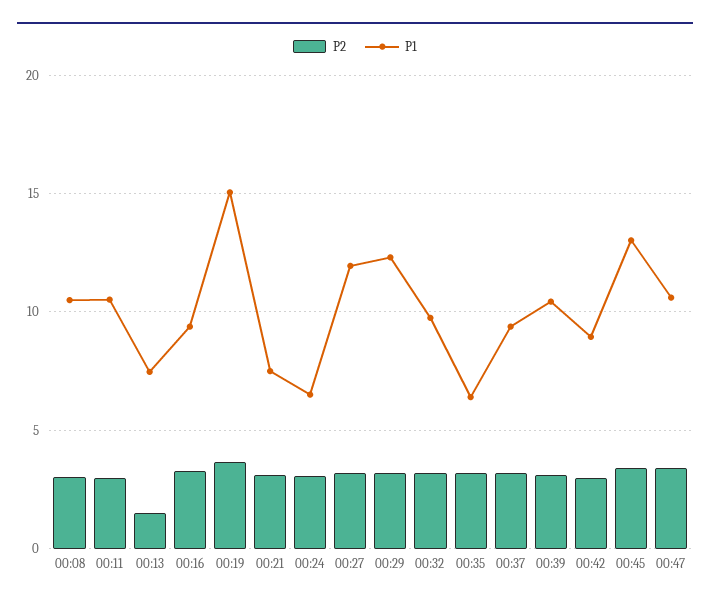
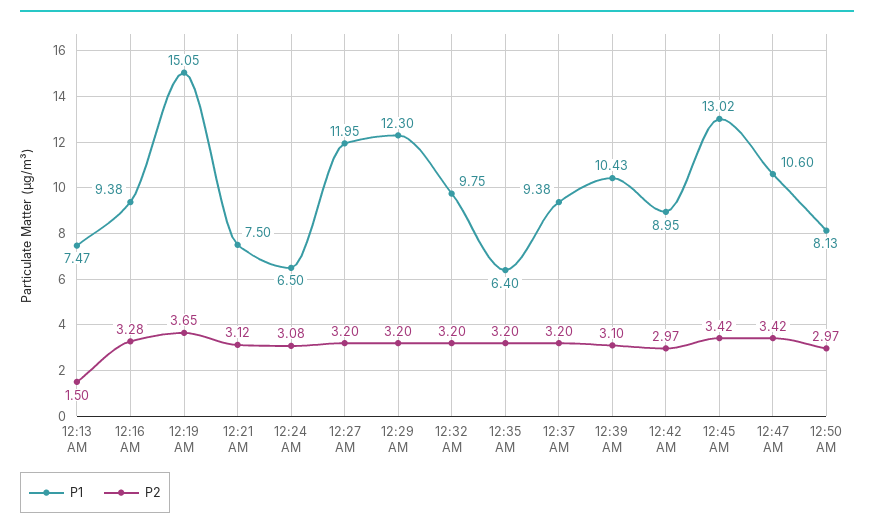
P2, 00:08: 3 -> none
P1, 00:08: 10.5 -> none
P2, 00:11: 3 -> none
P1, 00:11: 10.5 -> none
P1, 12:50 AM: none -> 8.13
P2, 12:50 AM: none -> 2.97

